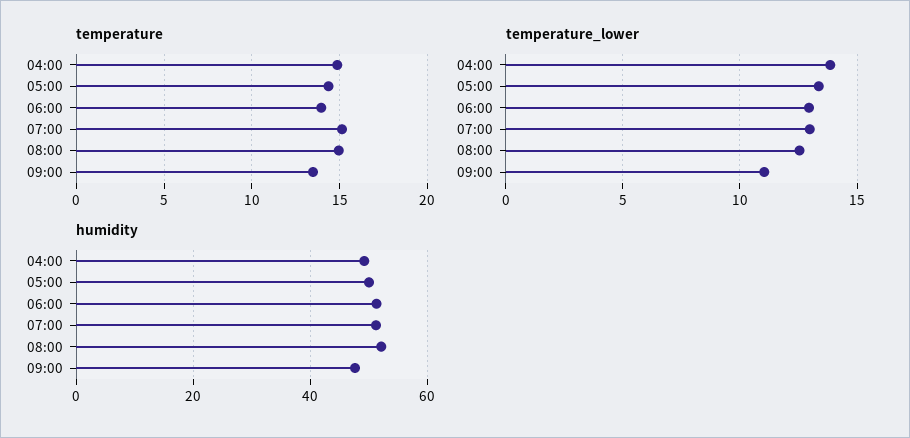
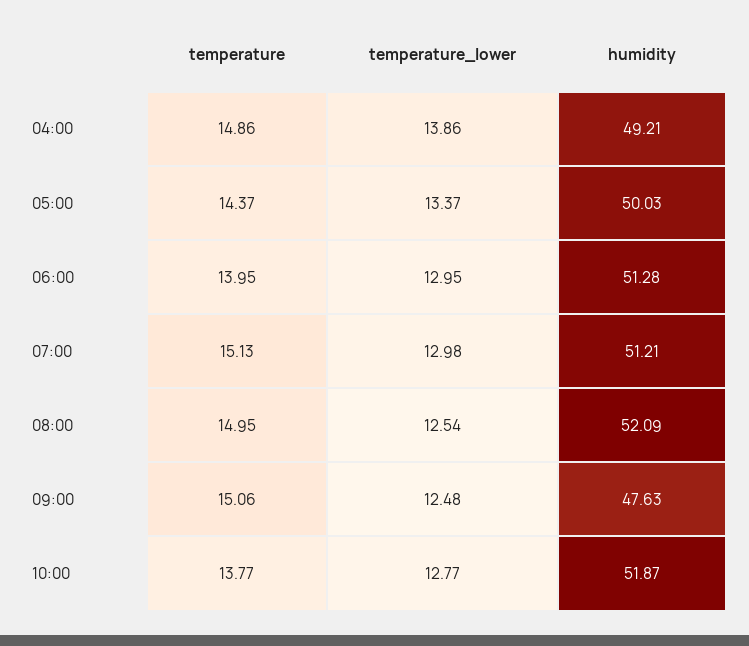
temperature, 09:00: 13.5 -> 15.06
temperature_lower, 09:00: 11 -> 12.48
temperature, 10:00: none -> 13.77
temperature_lower, 10:00: none -> 12.77
humidity, 10:00: none -> 51.87

